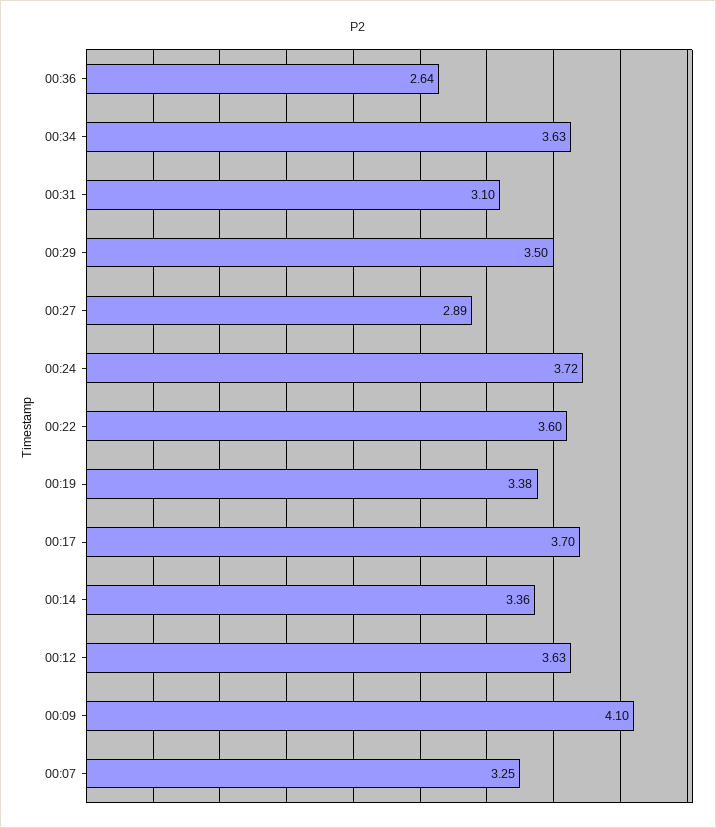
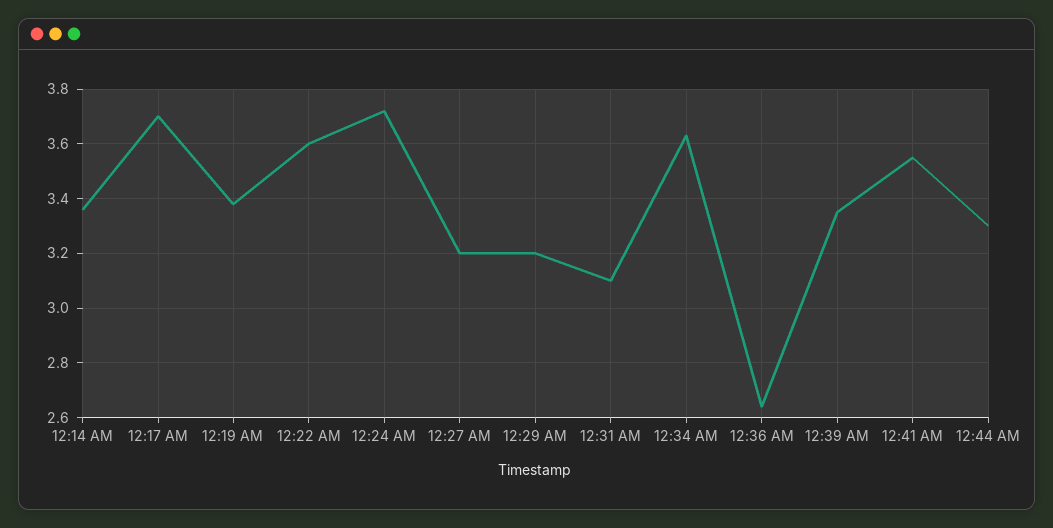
00:29: 3.5 -> 3.2
00:27: 2.89 -> 3.2
00:12: 3.63 -> none
00:09: 4.1 -> none
00:07: 3.25 -> none
12:39 AM: none -> 3.35
12:41 AM: none -> 3.55
12:44 AM: none -> 3.3

